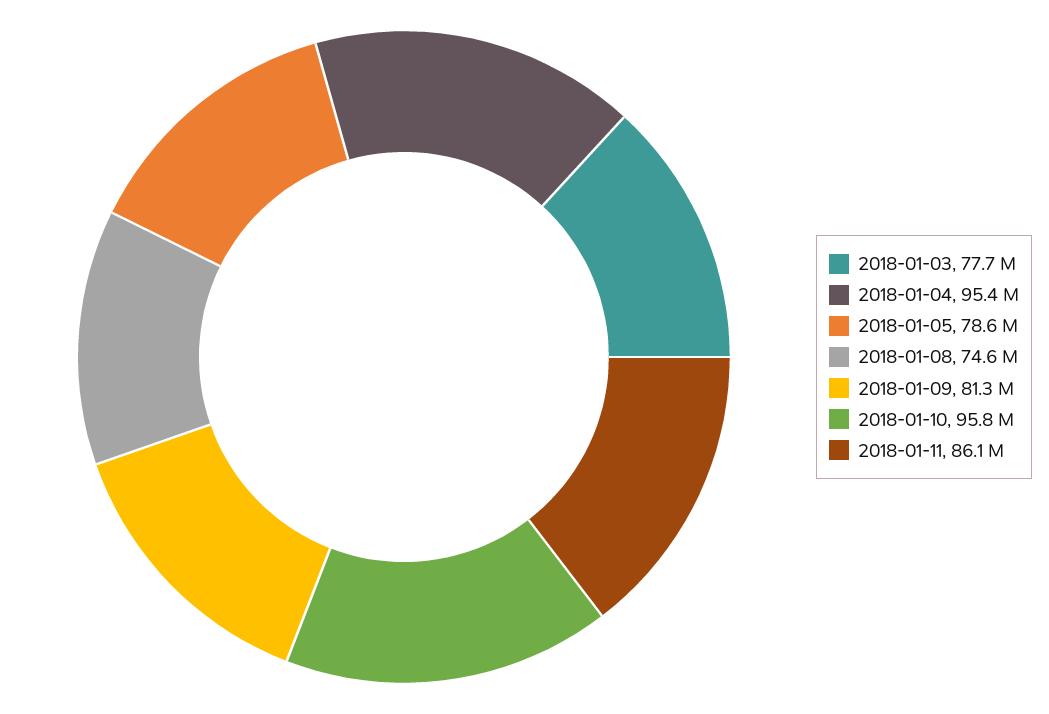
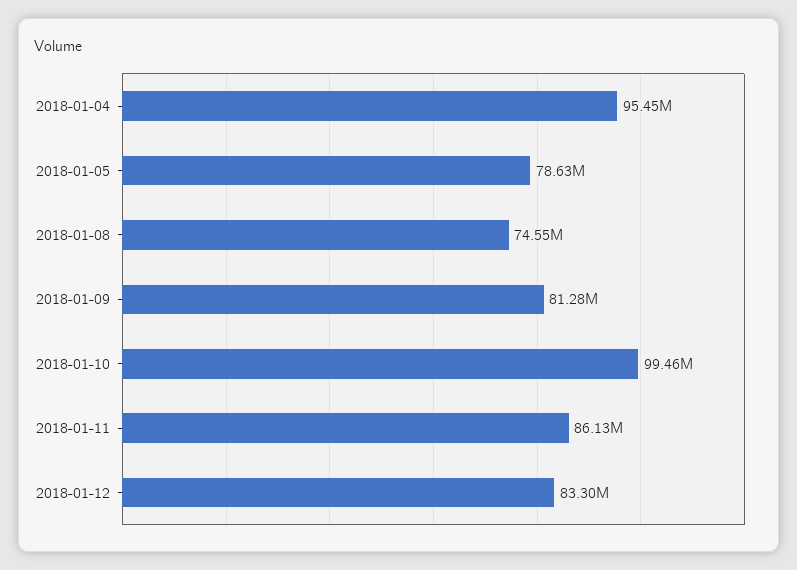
2018-01-03: 77700000 -> none
2018-01-10: 95800000 -> 99460000
2018-01-12: none -> 83300000

